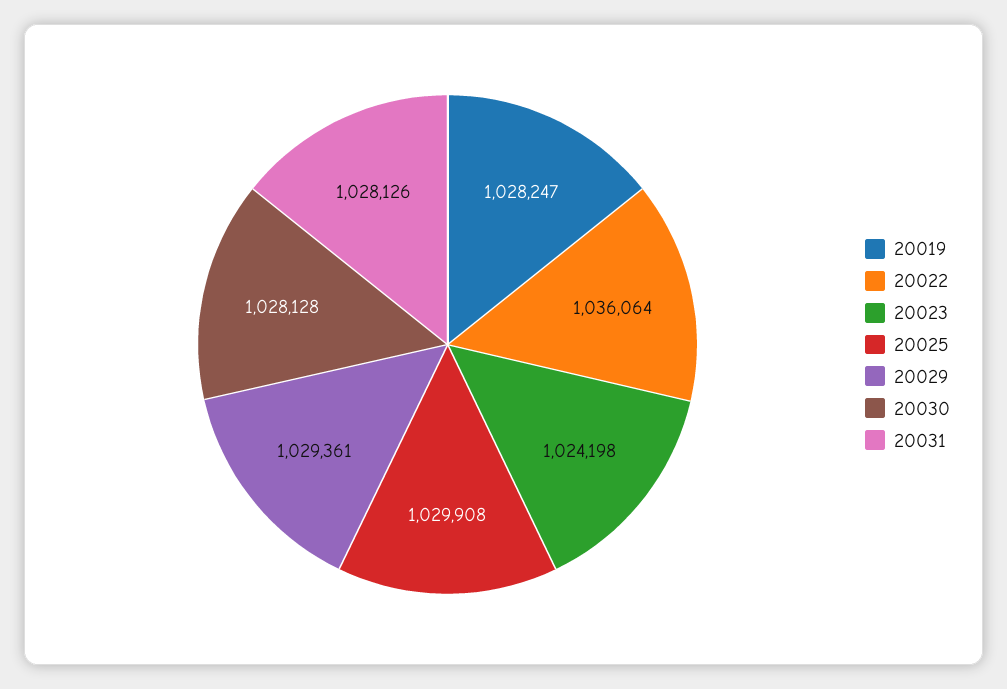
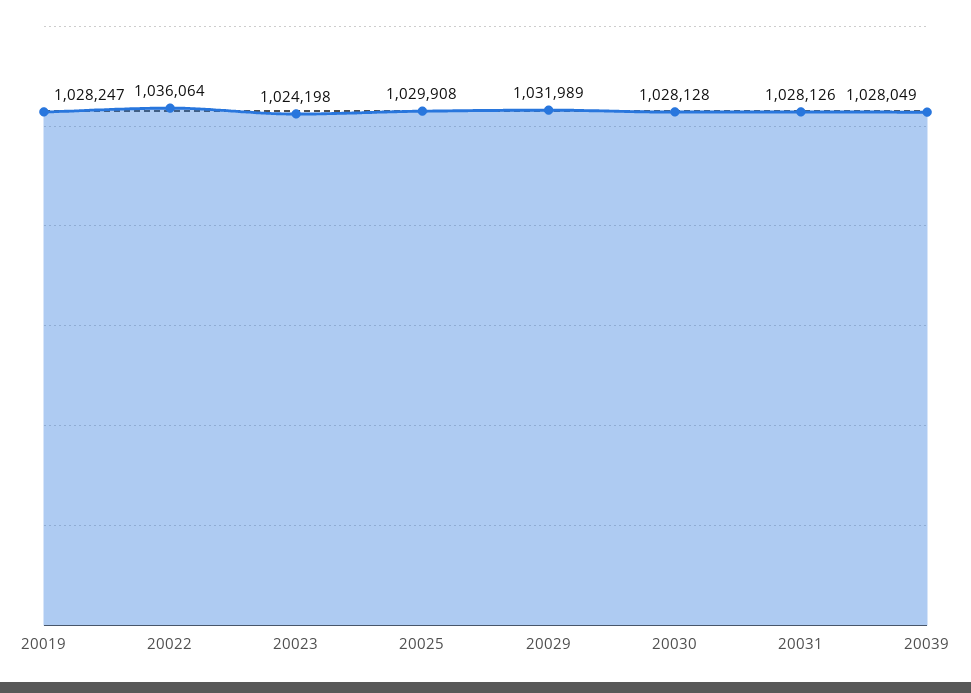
20029: 1029361 -> 1031989
20039: none -> 1028049

